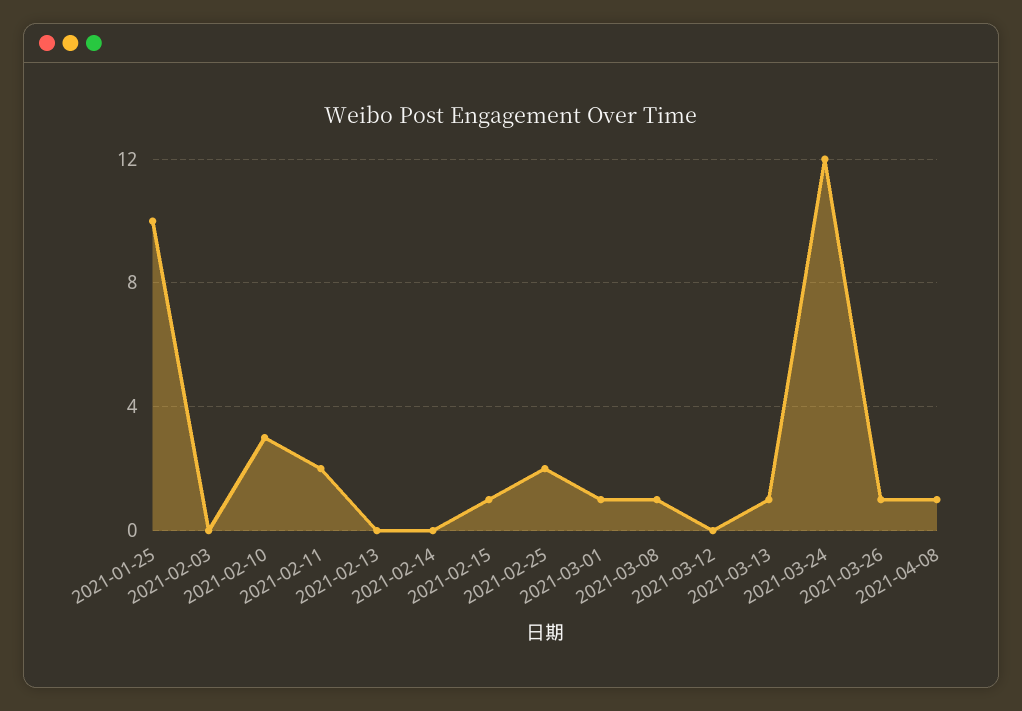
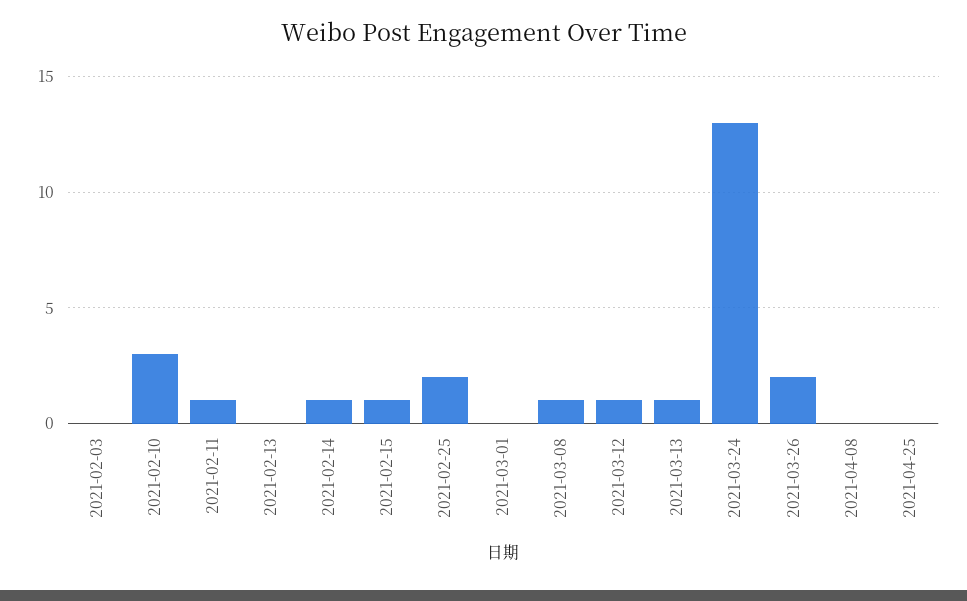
2021-01-25: 10 -> none
2021-02-11: 2 -> 1
2021-02-14: 0 -> 1
2021-03-01: 1 -> 0
2021-03-12: 0 -> 1
2021-03-24: 12 -> 13
2021-03-26: 1 -> 2
2021-04-08: 1 -> 0
2021-04-25: none -> 0

